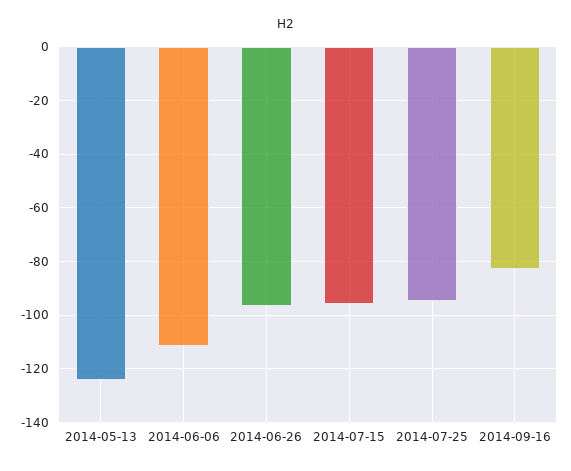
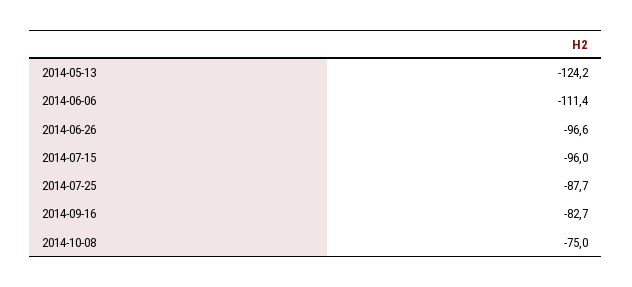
2014-07-25: -95 -> -87.7
2014-10-08: none -> -75

